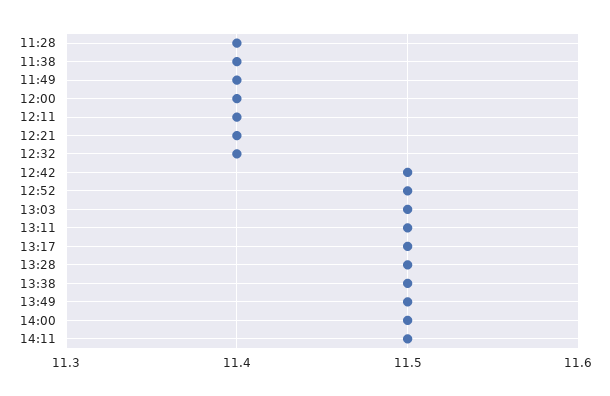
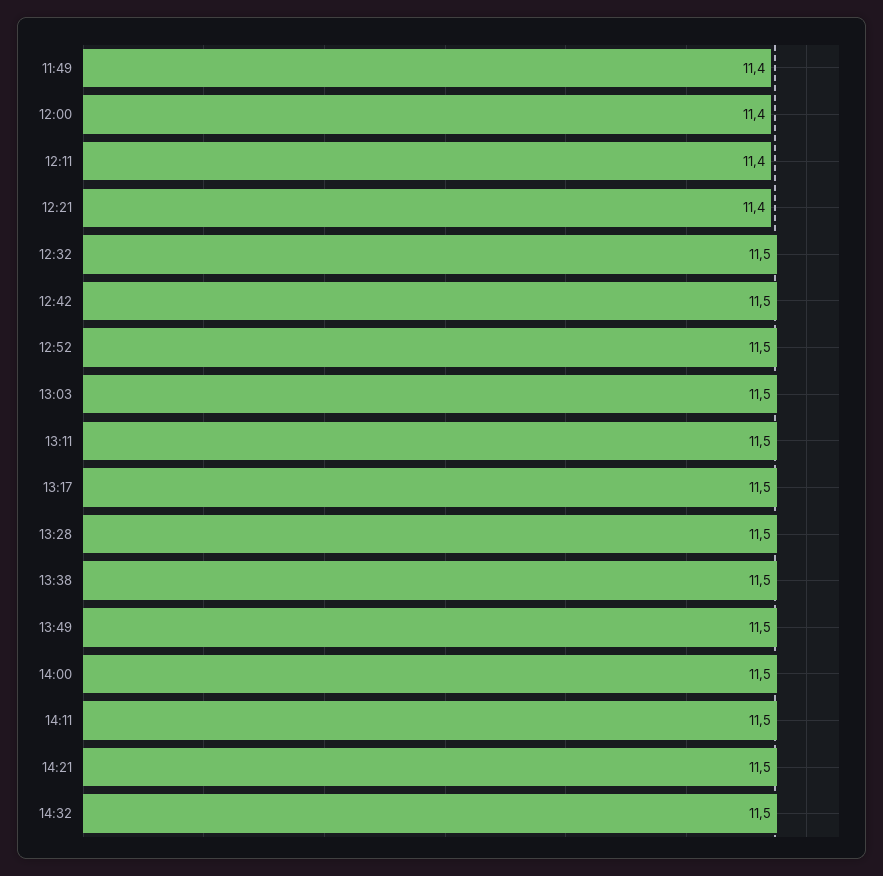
11:28: 11.4 -> none
11:38: 11.4 -> none
12:32: 11.4 -> 11.5
14:21: none -> 11.5
14:32: none -> 11.5

